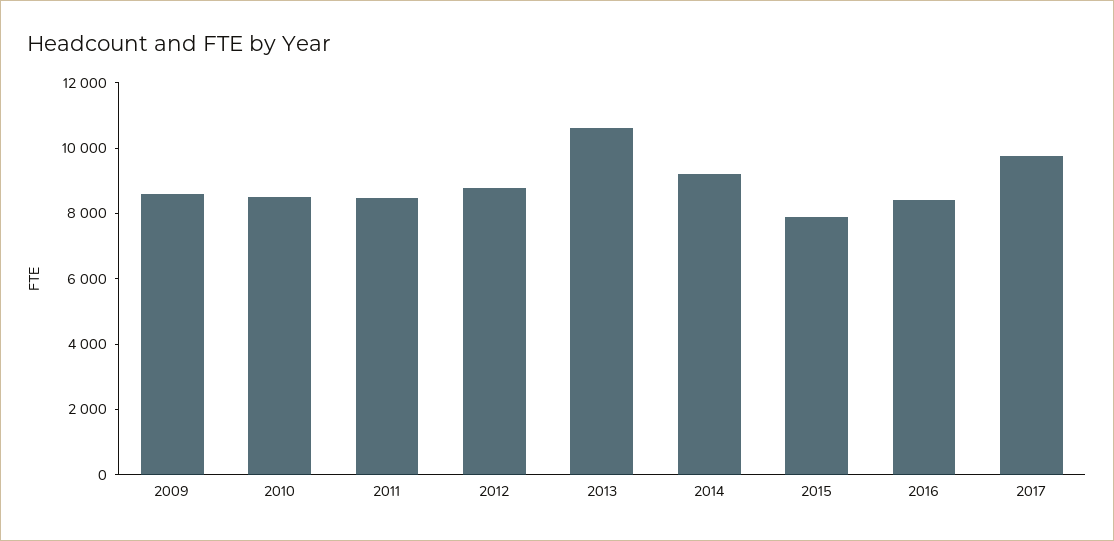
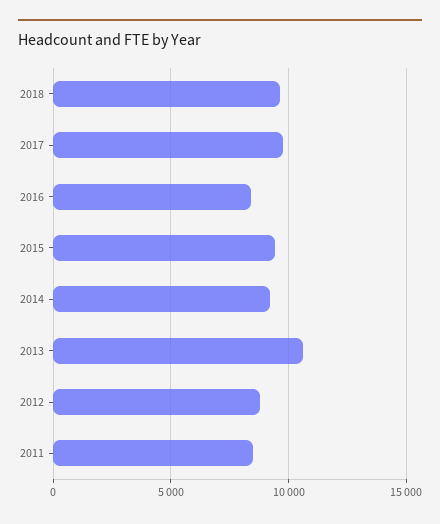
2009: 8500 -> none
2010: 8500 -> none
2015: 8000 -> 9500
2018: none -> 9500

